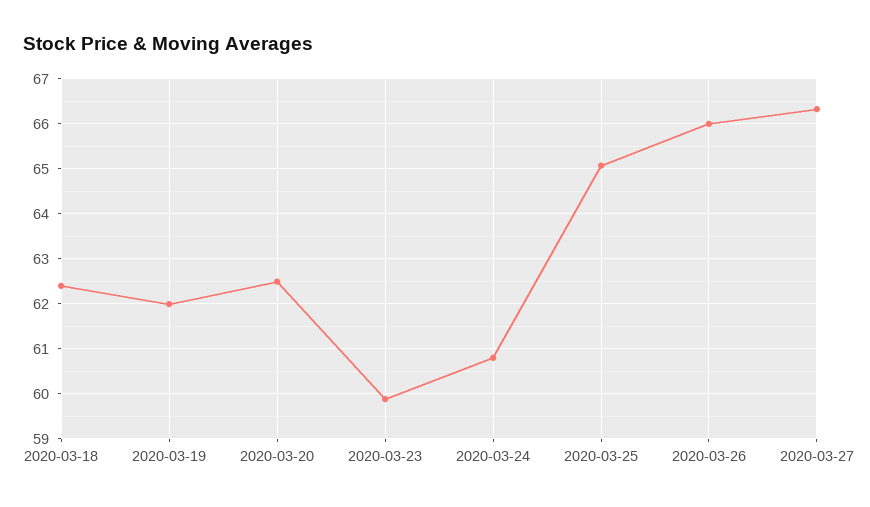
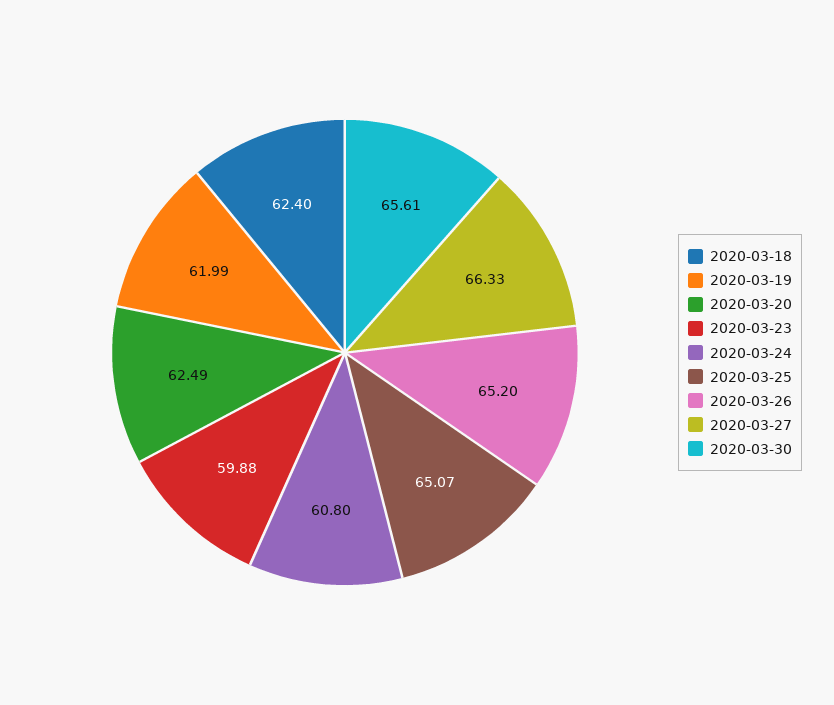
2020-03-26: 66 -> 65.2
2020-03-30: none -> 65.61

